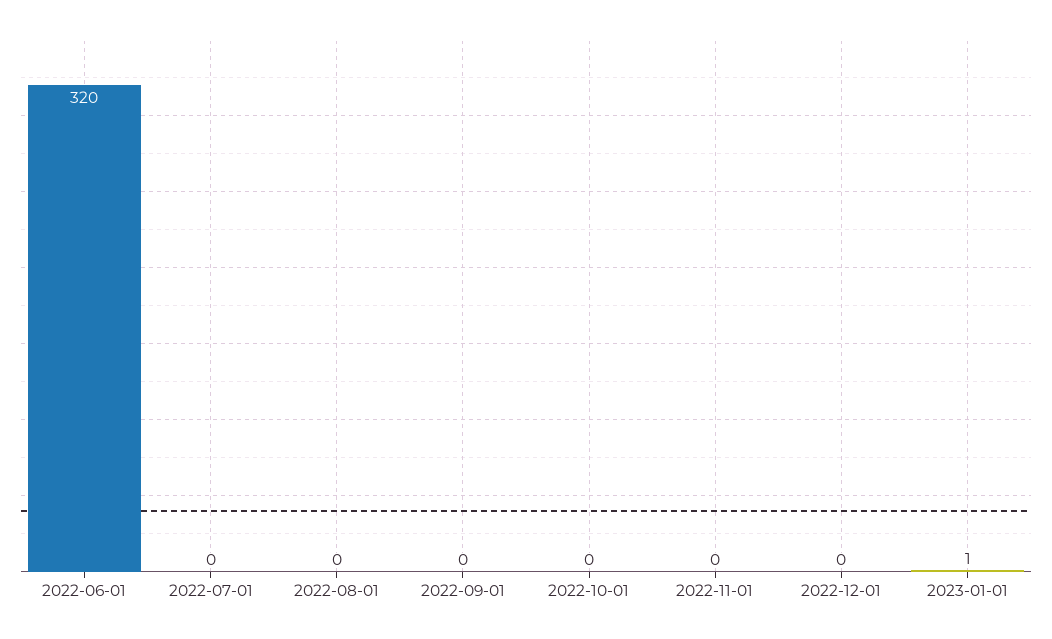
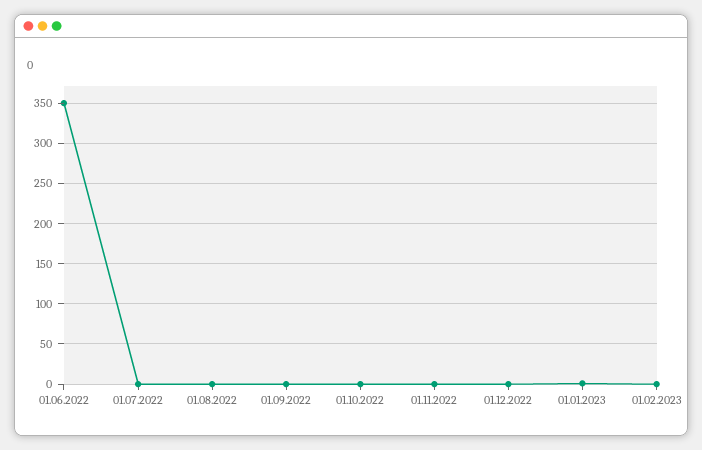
2022-06-01: 320 -> 350
01.02.2023: none -> 0

